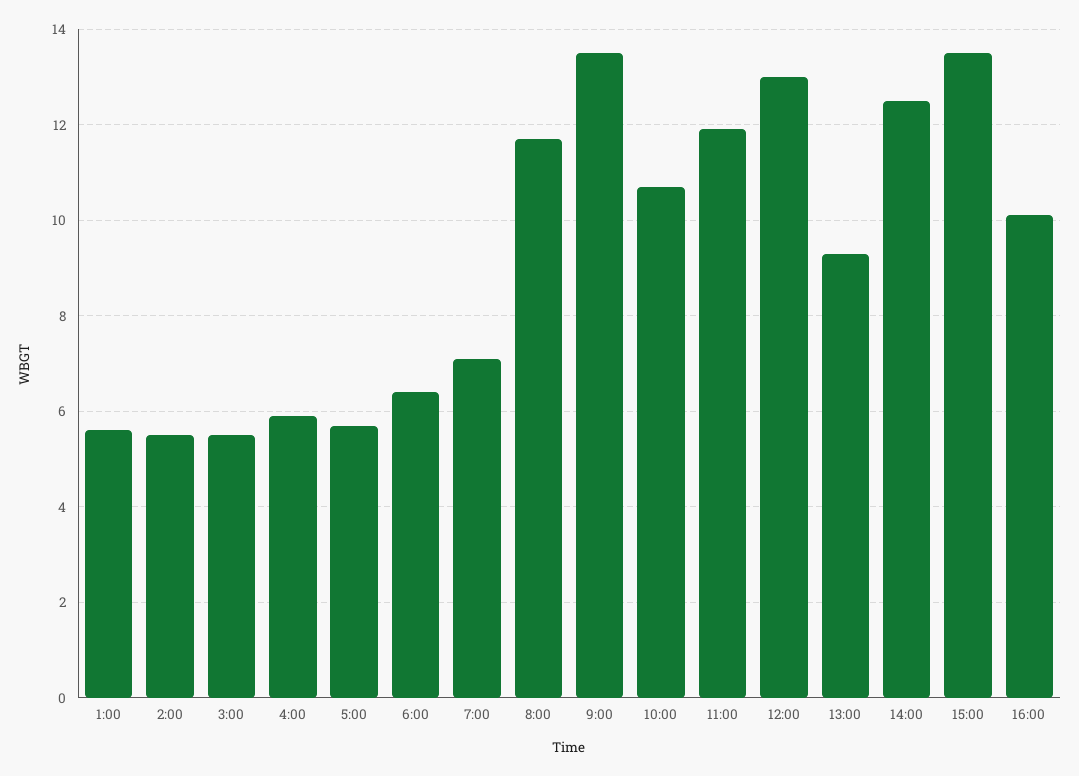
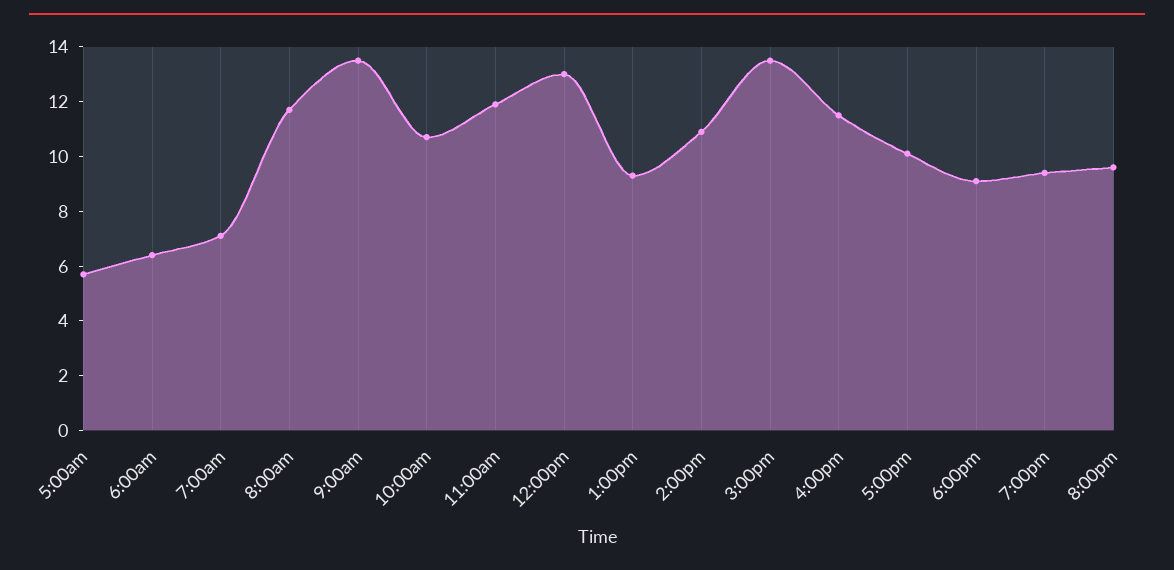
1:00: 5.5 -> none
2:00: 5.5 -> none
3:00: 5.5 -> none
4:00: 6 -> none
14:00: 12.5 -> 11
16:00: 10 -> 11.5
5:00pm: none -> 10
6:00pm: none -> 9
7:00pm: none -> 9.5
8:00pm: none -> 9.5

